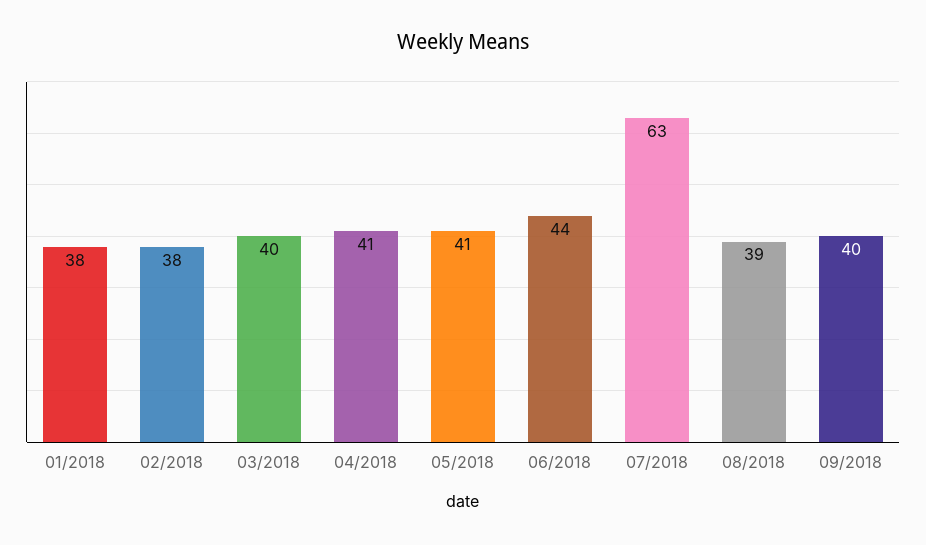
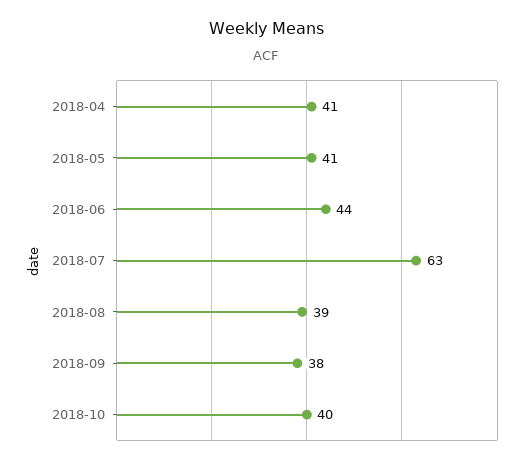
01/2018: 38 -> none
02/2018: 38 -> none
03/2018: 40 -> none
09/2018: 40 -> 38
2018-10: none -> 40

